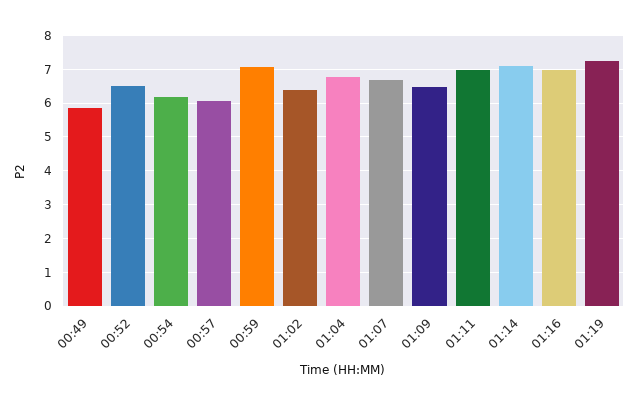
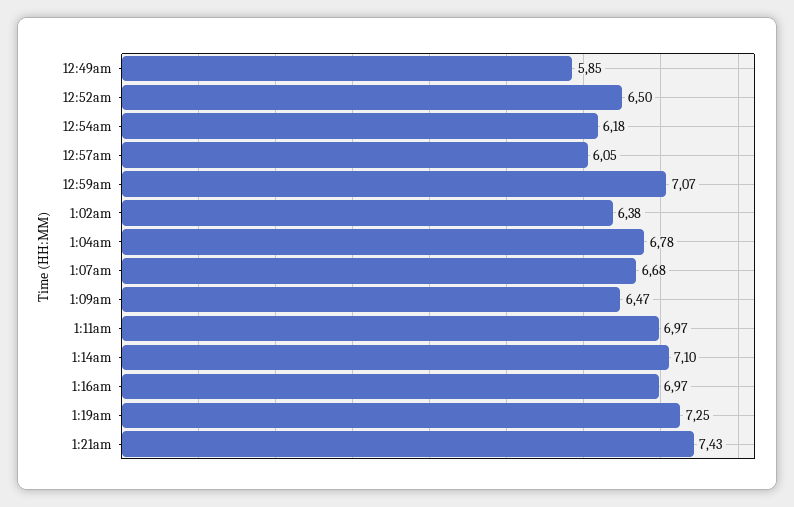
1:21am: none -> 7.43

